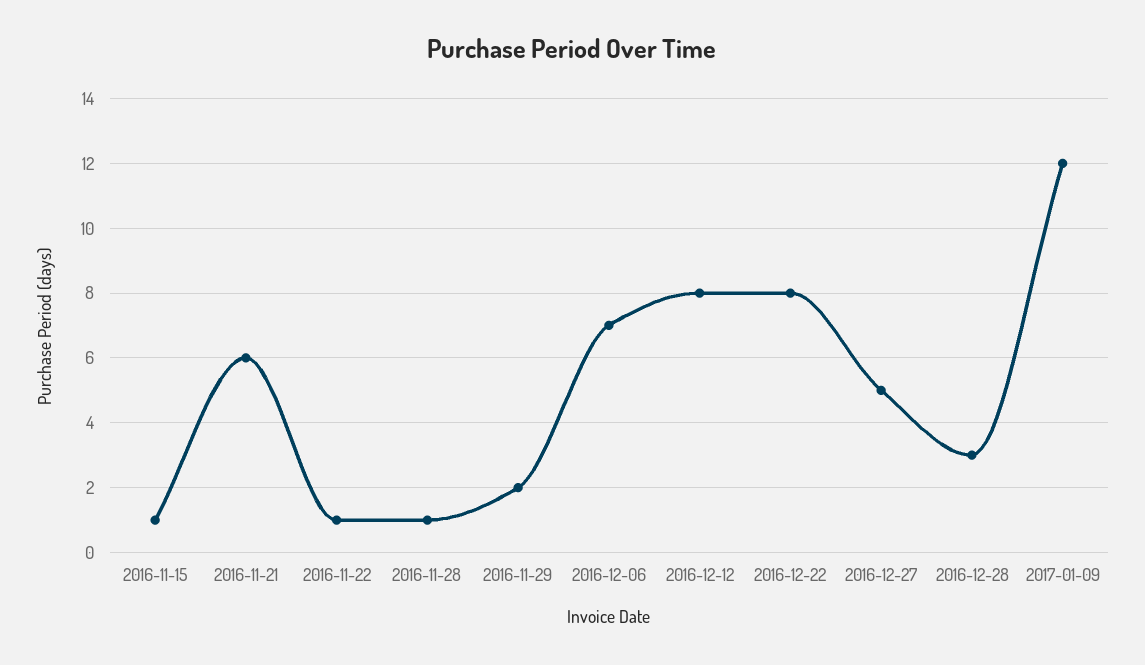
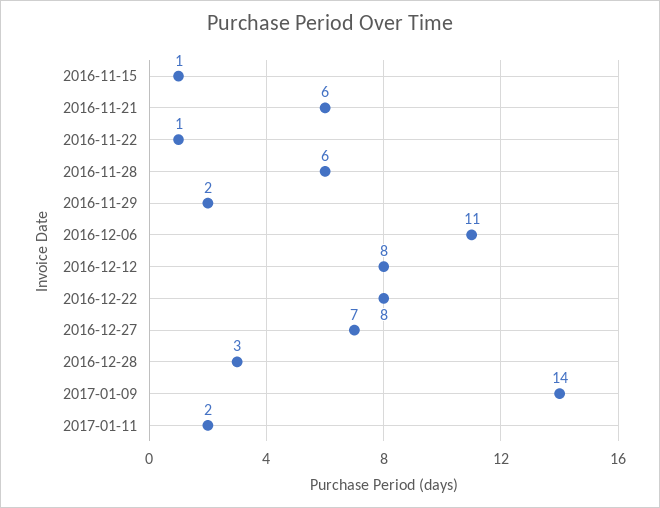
2016-11-28: 1 -> 6
2016-12-06: 7 -> 11
2016-12-27: 5 -> 7
2017-01-09: 12 -> 14
2017-01-11: none -> 2

